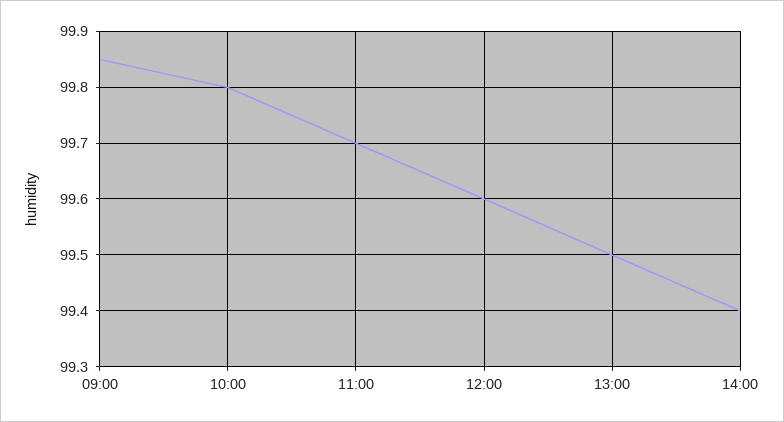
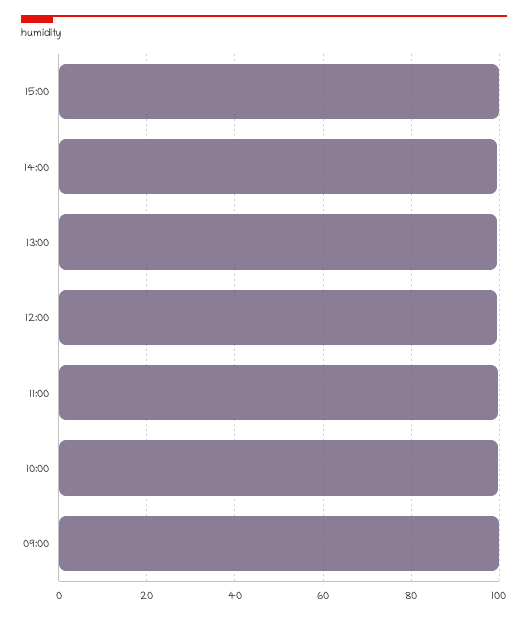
15:00: none -> 100

